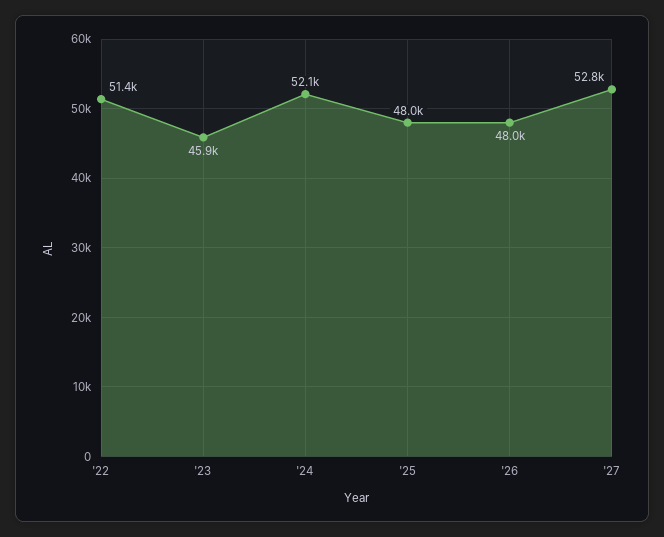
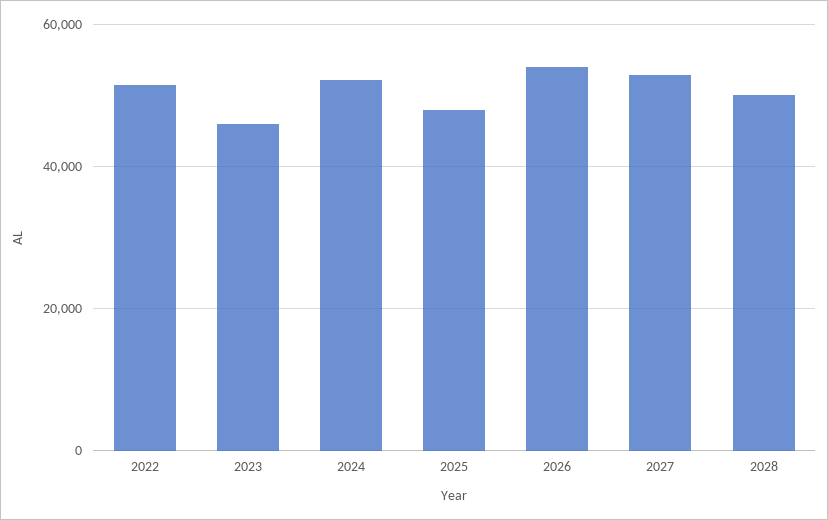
'26: 48000 -> 54000
2028: none -> 50000

